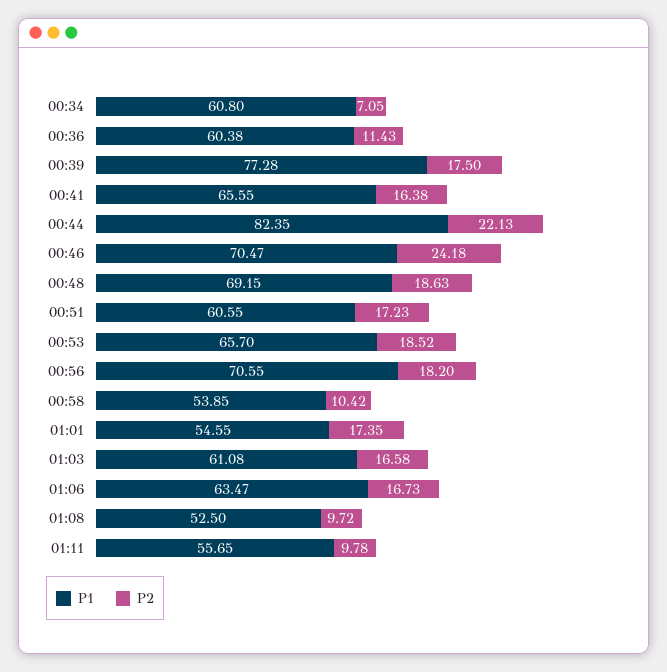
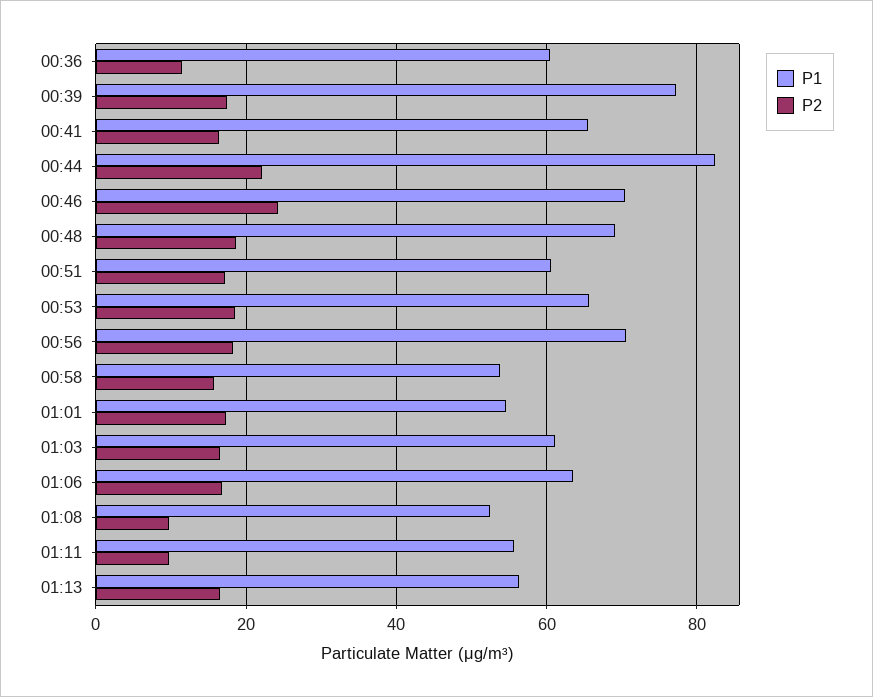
P1, 00:34: 60.8 -> none
P2, 00:34: 7.05 -> none
P2, 00:58: 10.42 -> 16
P1, 01:13: none -> 56
P2, 01:13: none -> 16

